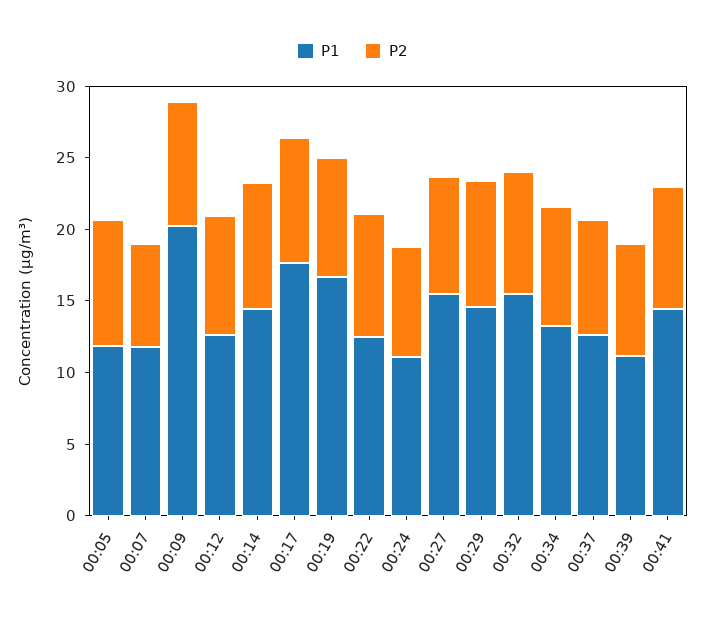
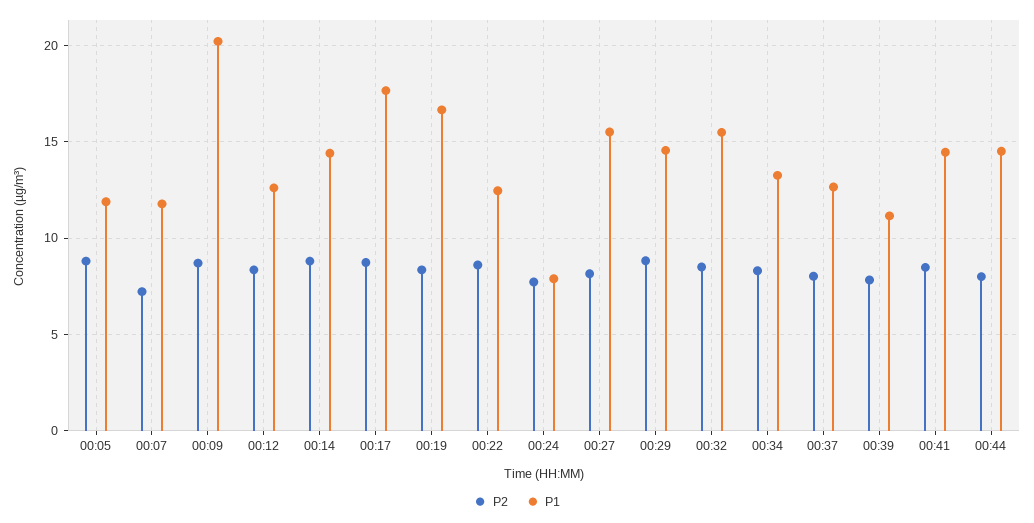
P1, 00:24: 11 -> 8
P2, 00:44: none -> 8
P1, 00:44: none -> 14.5

